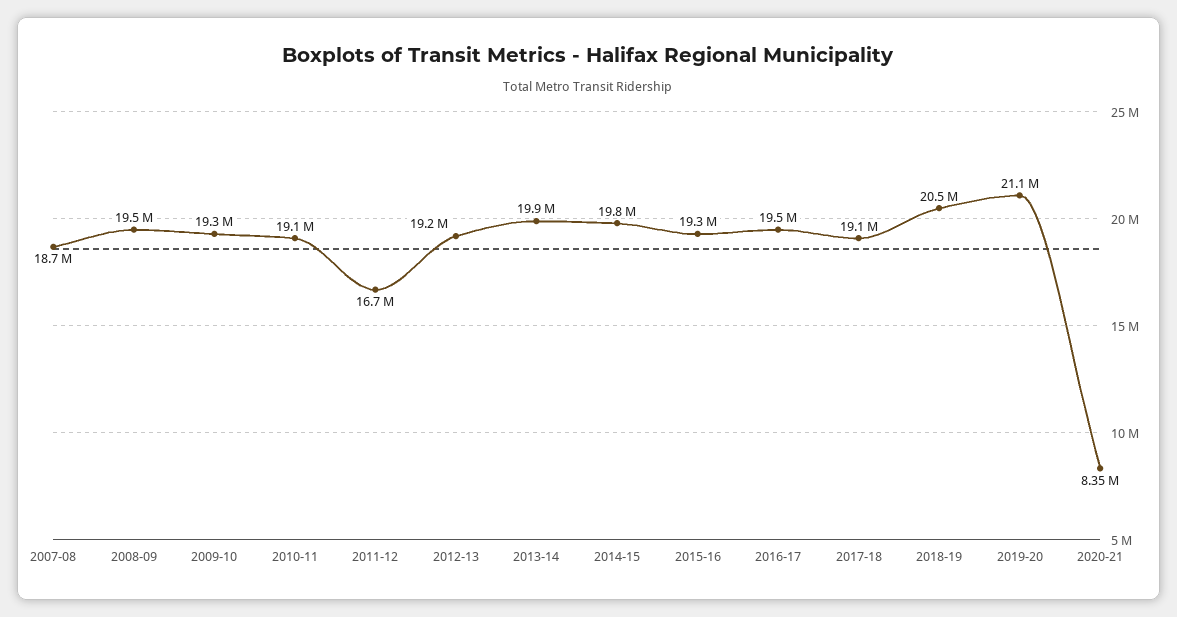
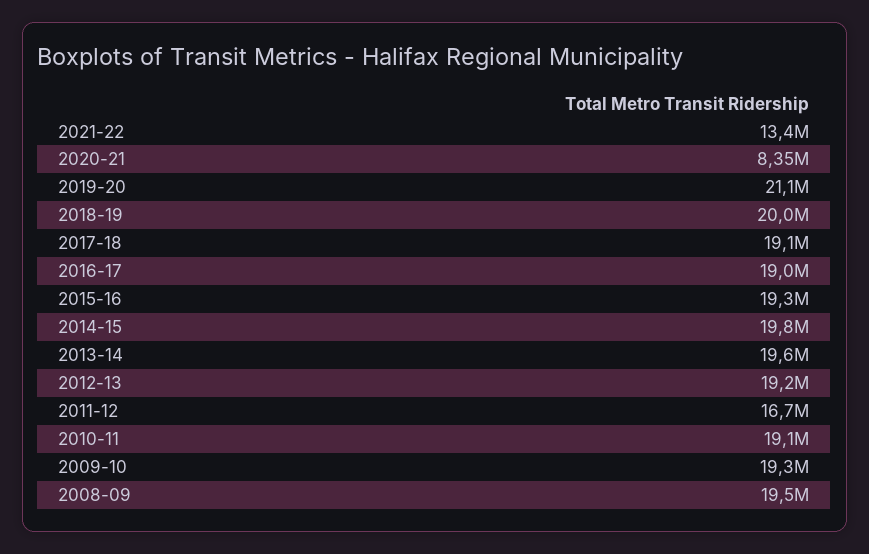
2007-08: 18700000 -> none
2013-14: 19900000 -> 19600000
2016-17: 19500000 -> 19000000
2018-19: 20500000 -> 20000000
2021-22: none -> 13400000

